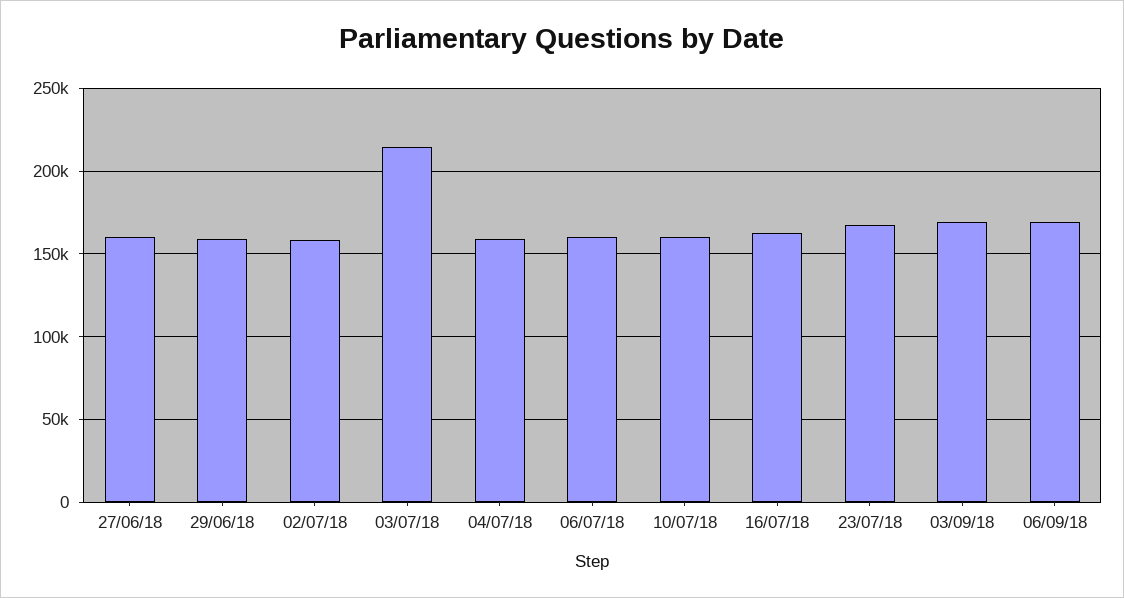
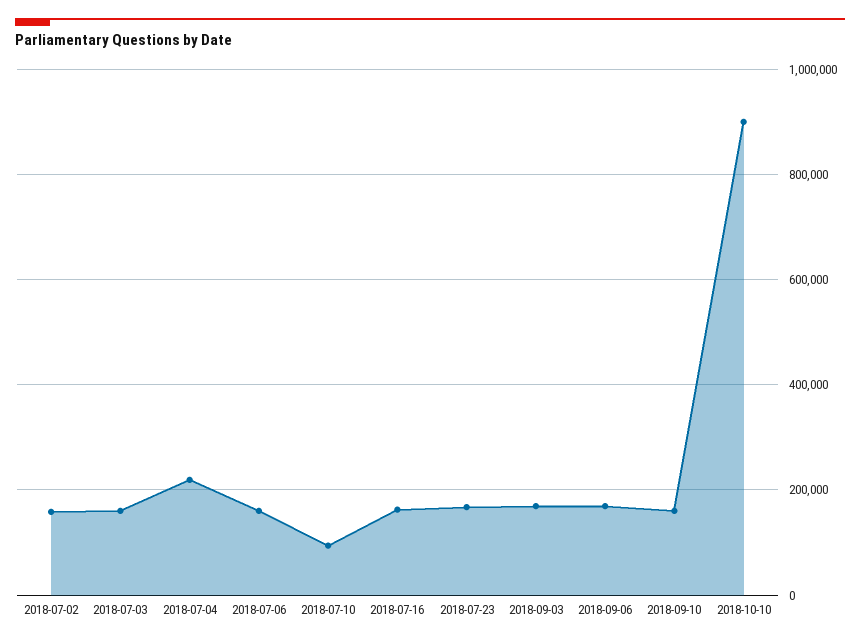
27/06/18: 160000 -> none
29/06/18: 160000 -> none
03/07/18: 215000 -> 160000
04/07/18: 160000 -> 220000
10/07/18: 160000 -> 100000
2018-09-10: none -> 160000
2018-10-10: none -> 900000

